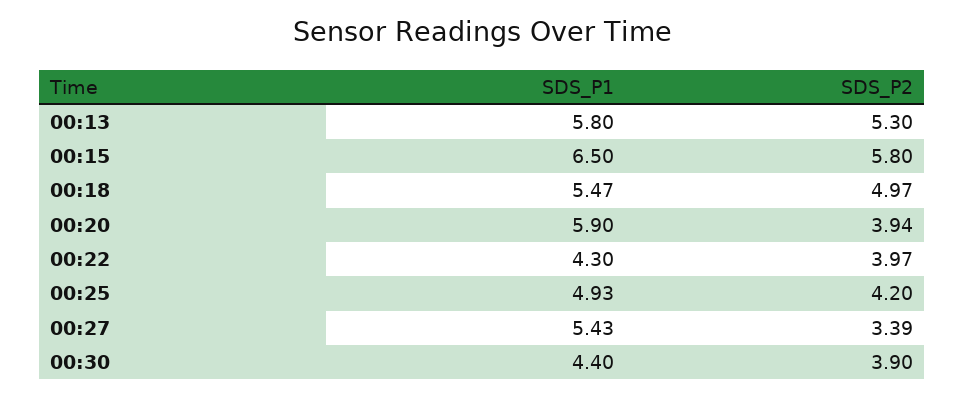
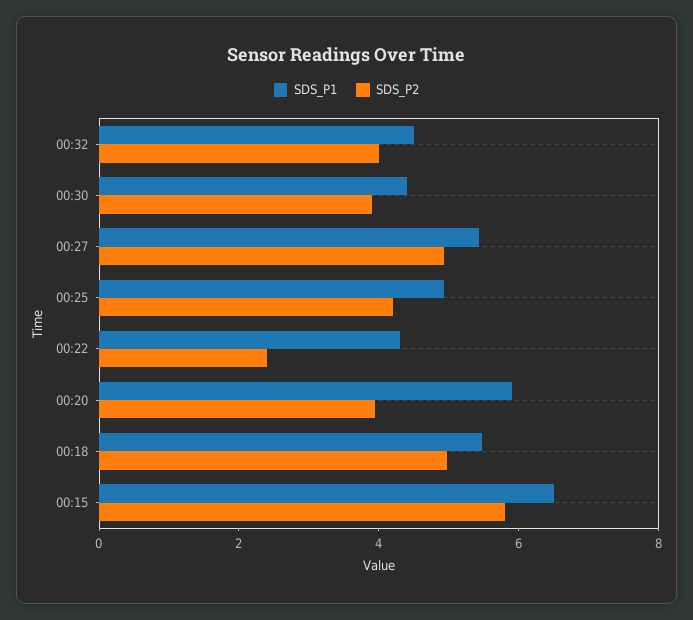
SDS_P1, 00:13: 5.8 -> none
SDS_P2, 00:13: 5.3 -> none
SDS_P2, 00:22: 3.97 -> 2.5
SDS_P2, 00:27: 3.39 -> 5
SDS_P1, 00:32: none -> 4.5
SDS_P2, 00:32: none -> 4

